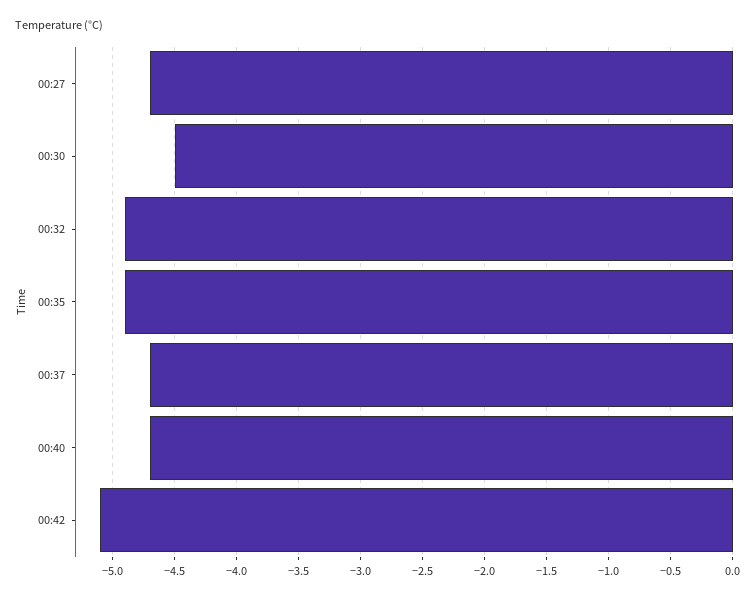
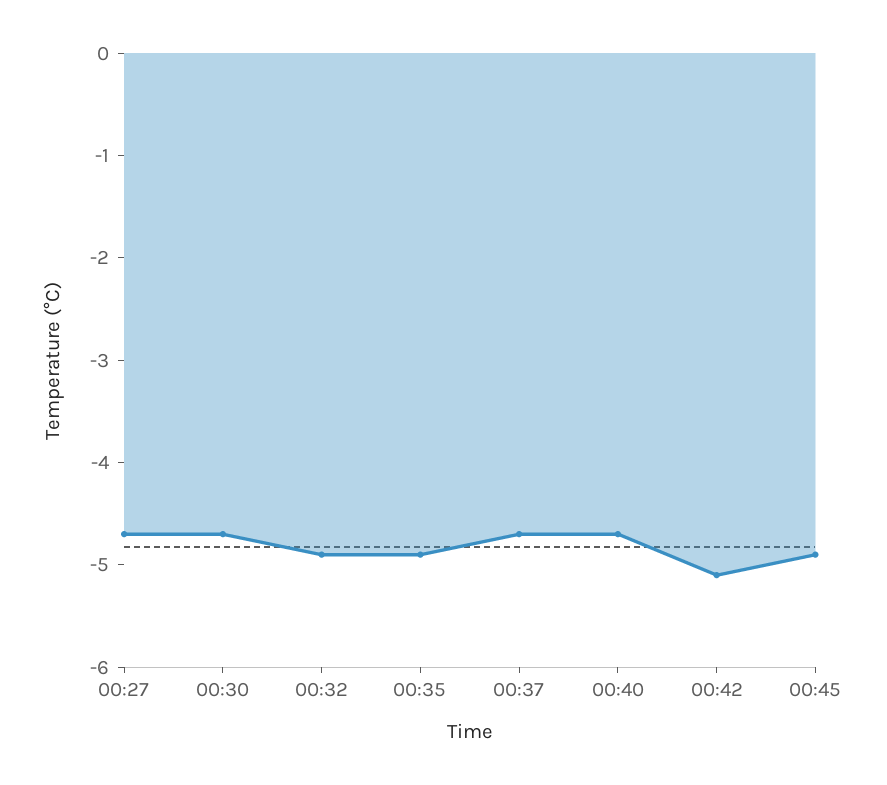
00:30: -4.5 -> -4.7
00:45: none -> -4.9

